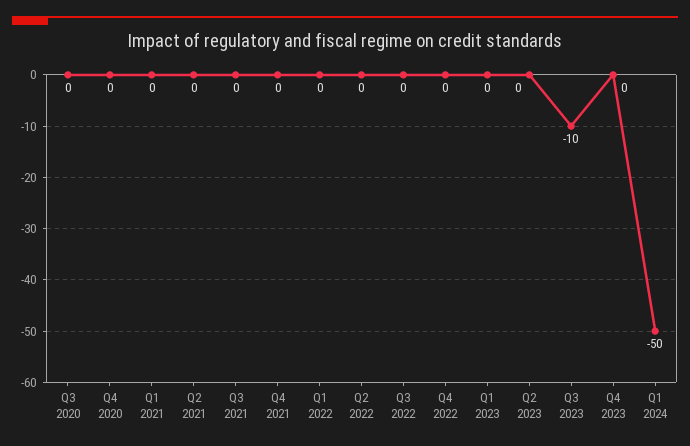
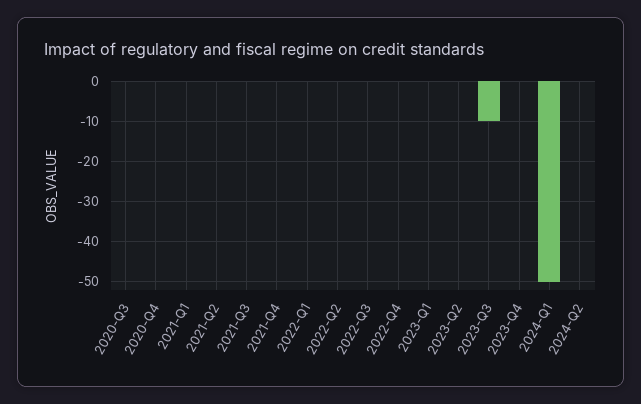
2024-Q2: none -> 0

